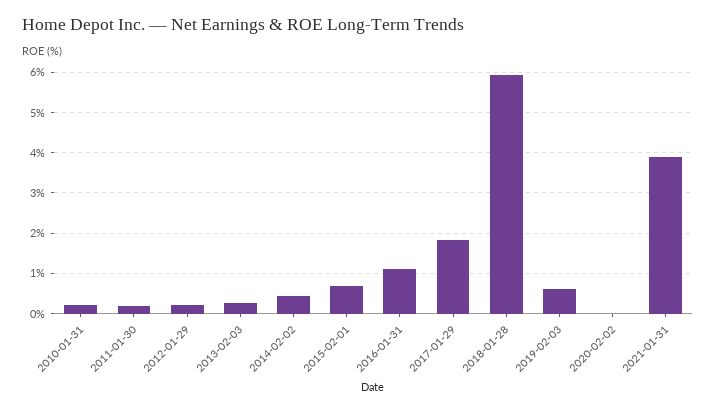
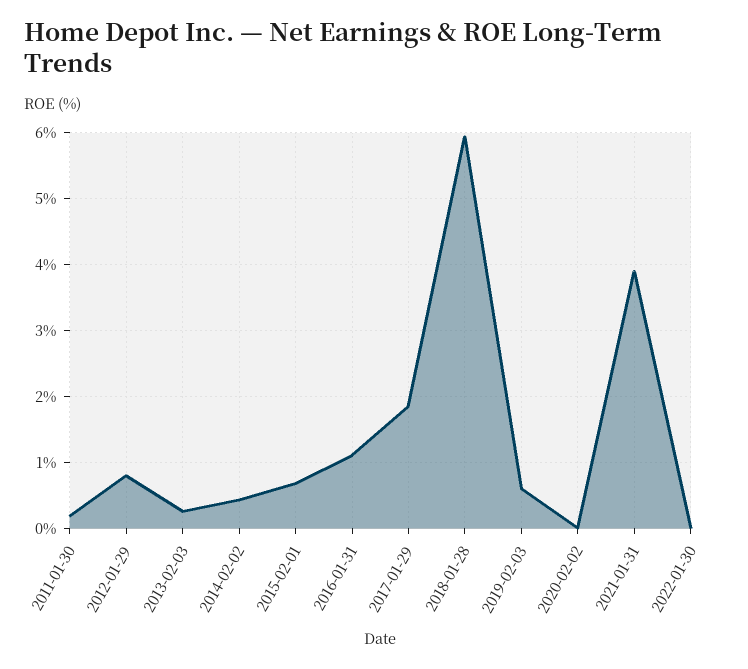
2010-01-31: 0.2 -> none
2012-01-29: 0.2 -> 0.8
2022-01-30: none -> 0

